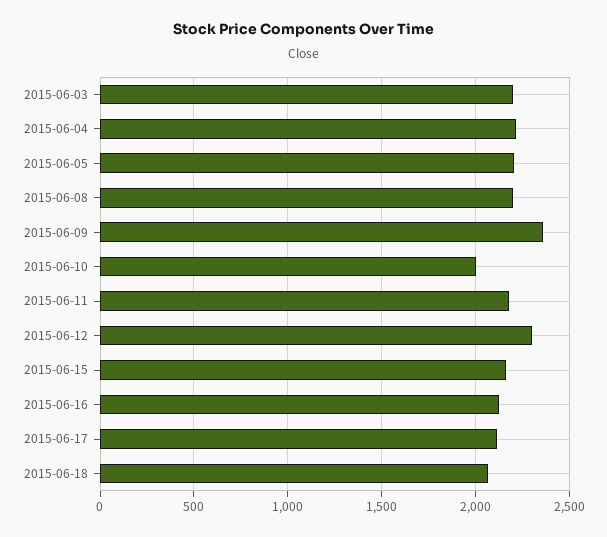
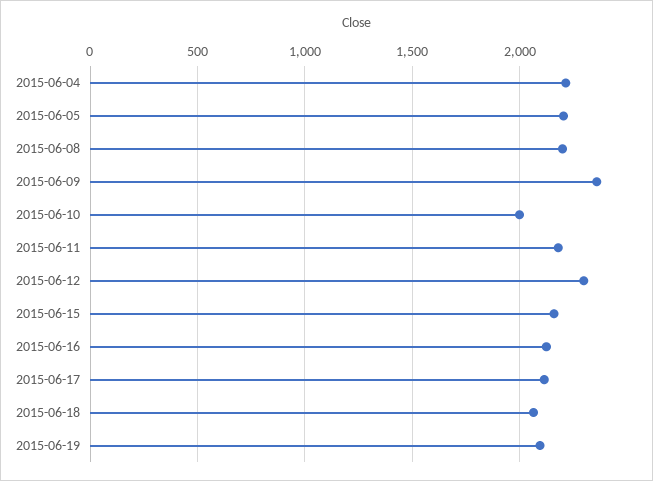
2015-06-03: 2200 -> none
2015-06-19: none -> 2100

